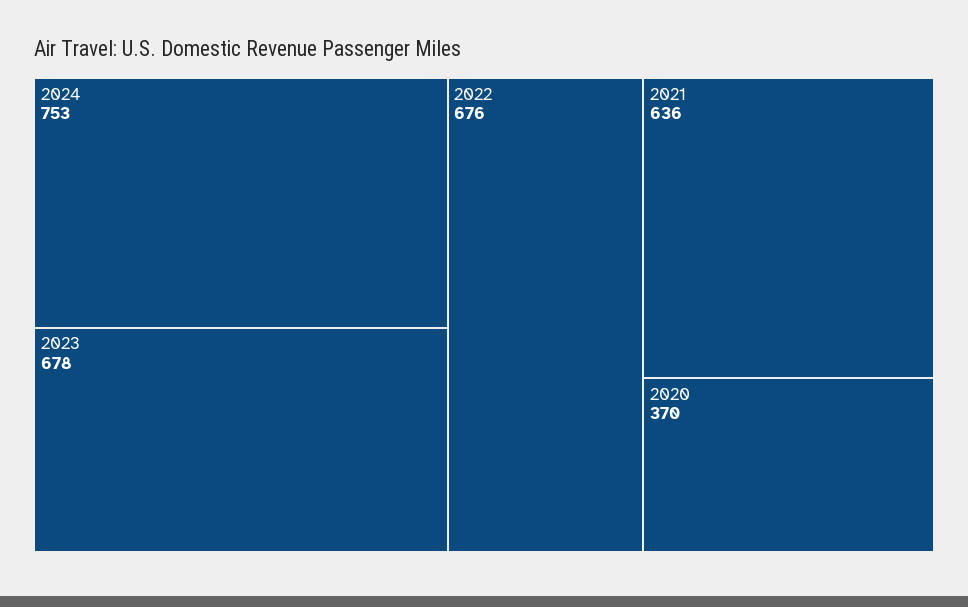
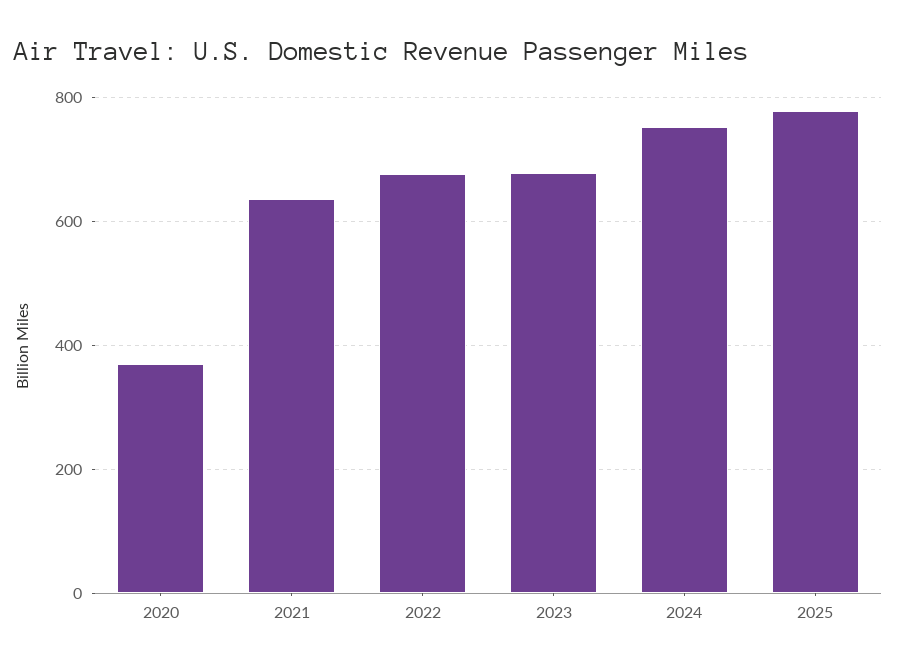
2025: none -> 780

